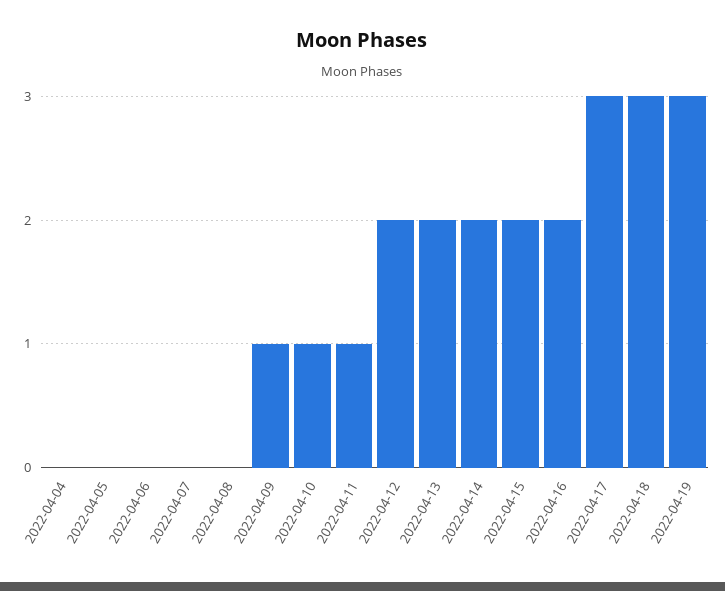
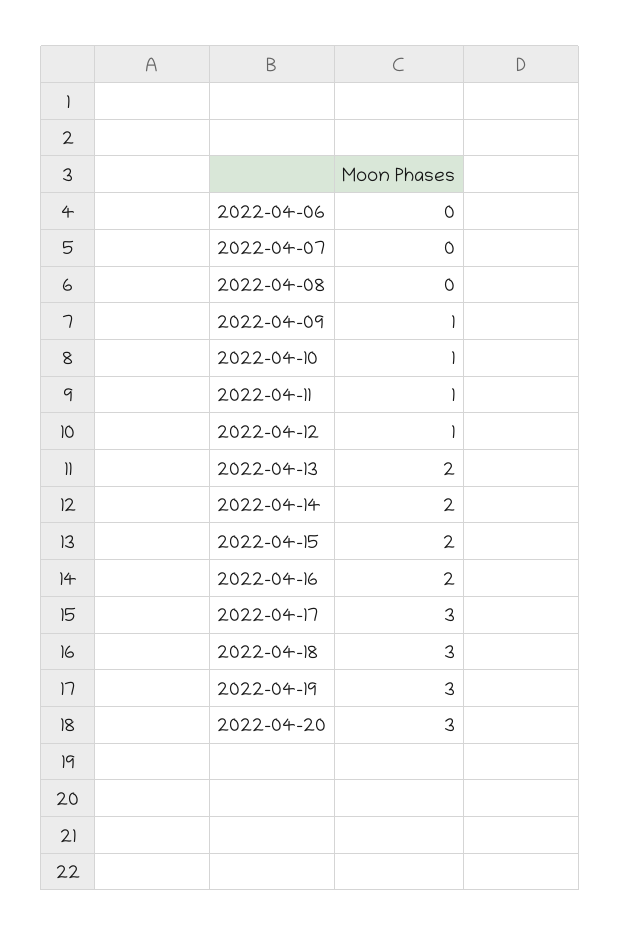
2022-04-04: 0 -> none
2022-04-05: 0 -> none
2022-04-12: 2 -> 1
2022-04-20: none -> 3

